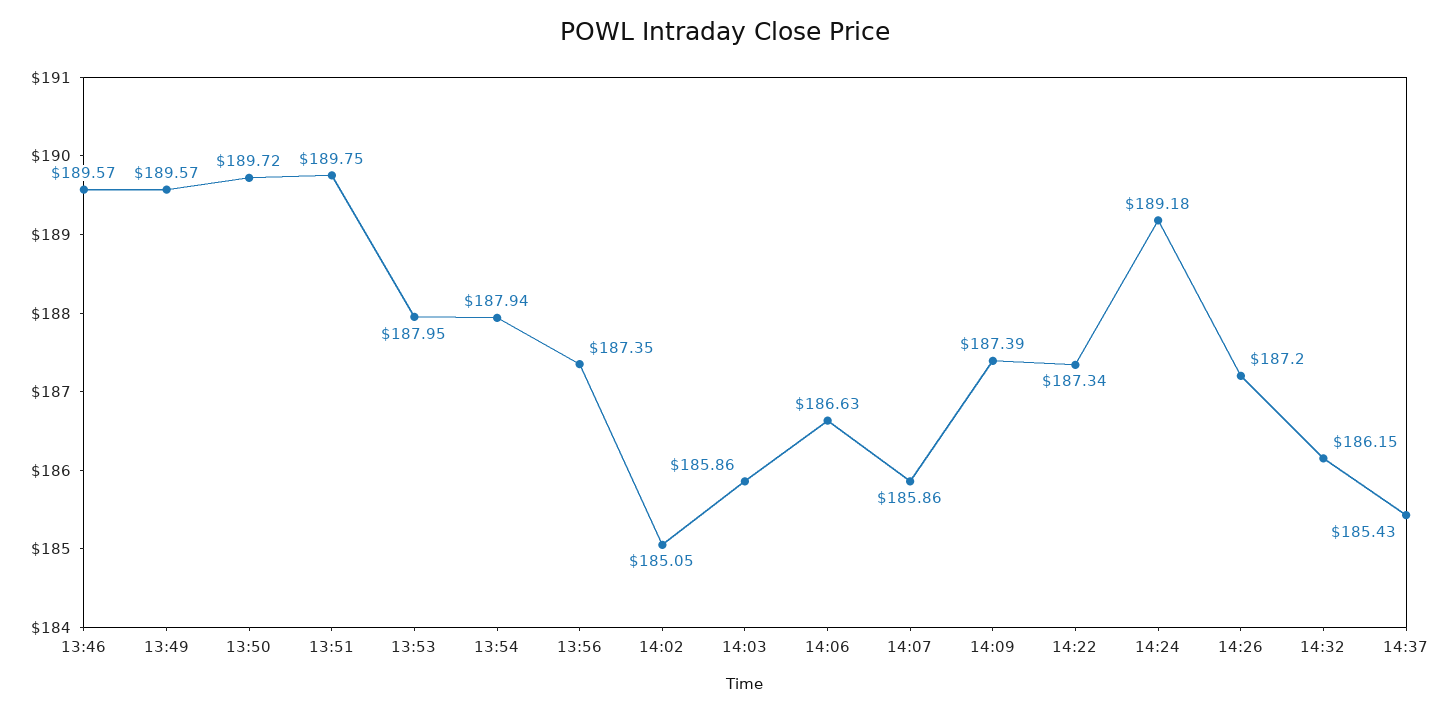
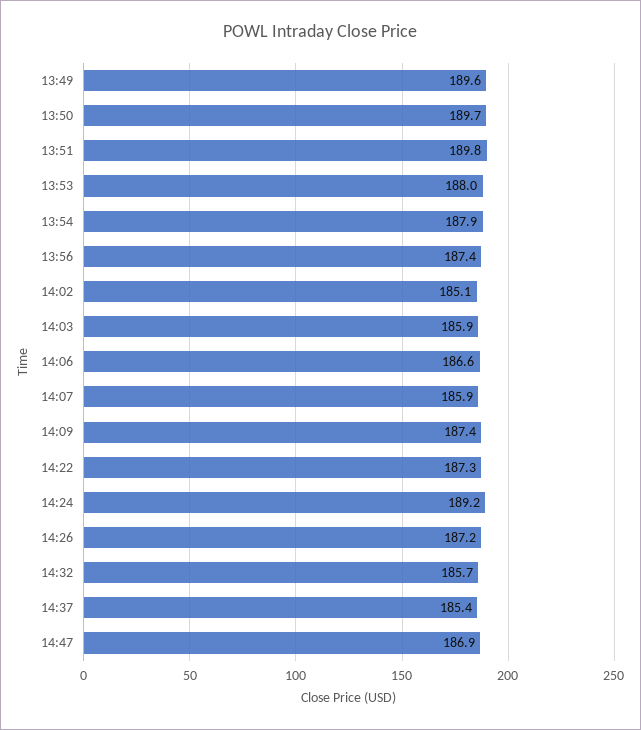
13:46: 189.57 -> none
14:32: 186.15 -> 185.7
14:47: none -> 186.9

